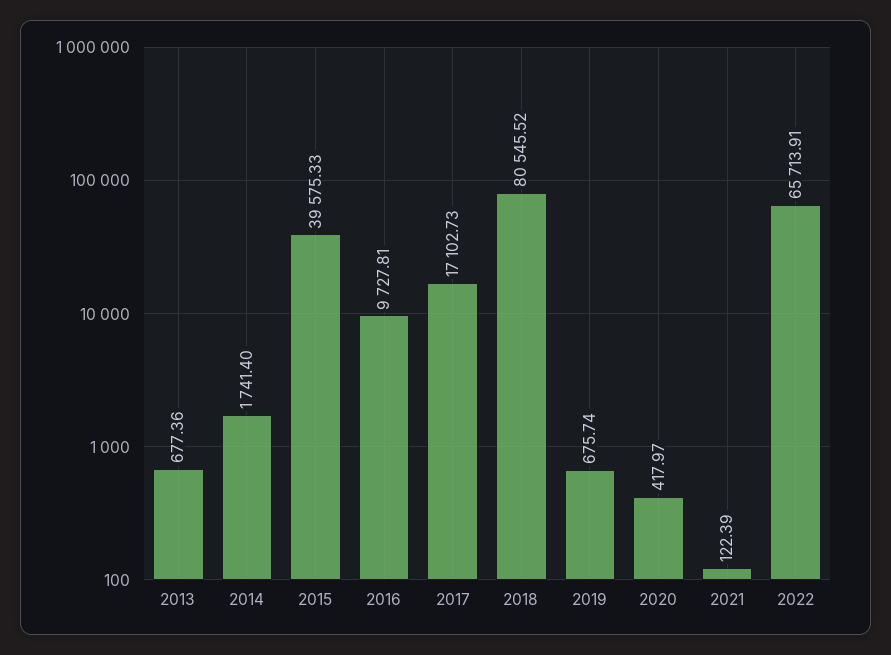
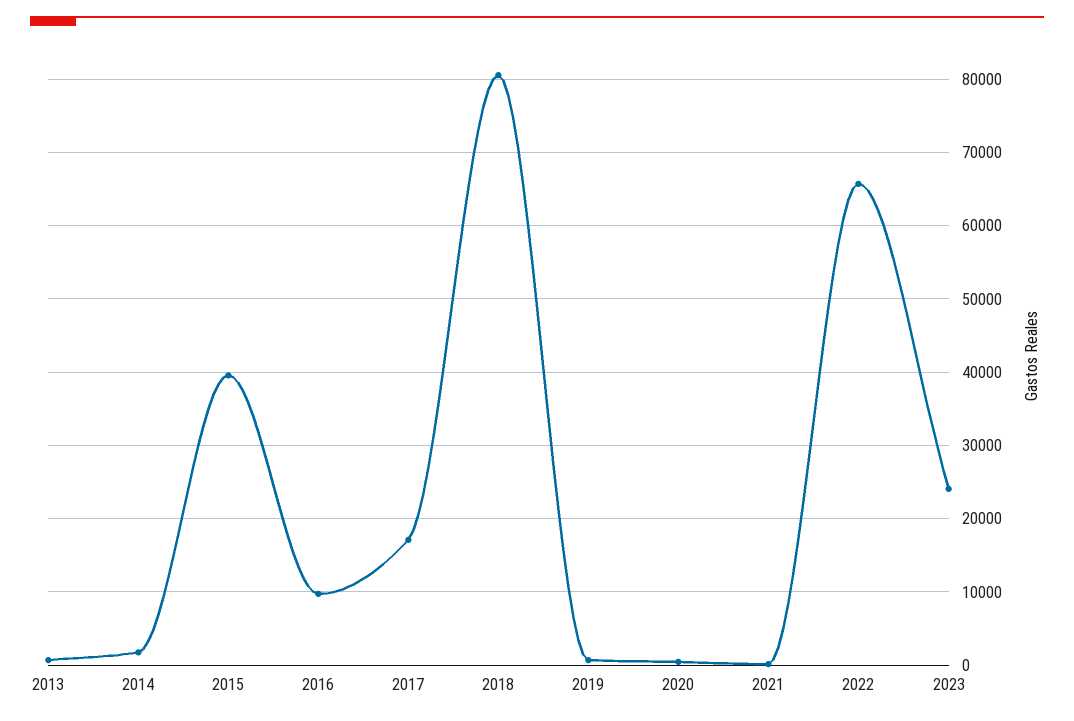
2023: none -> 24000

